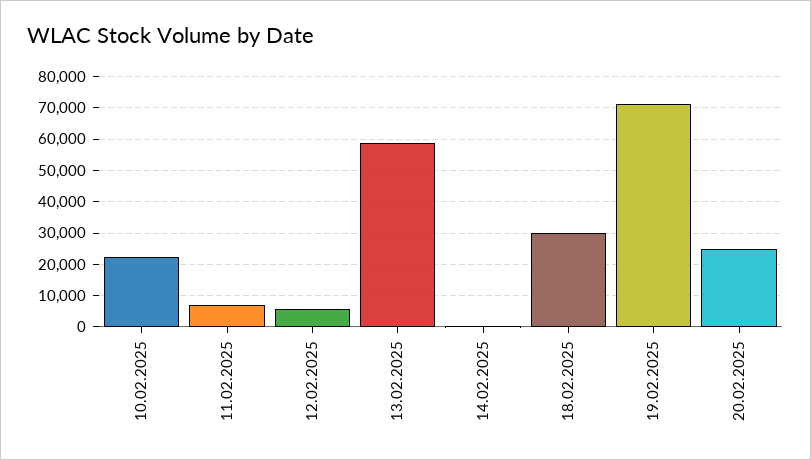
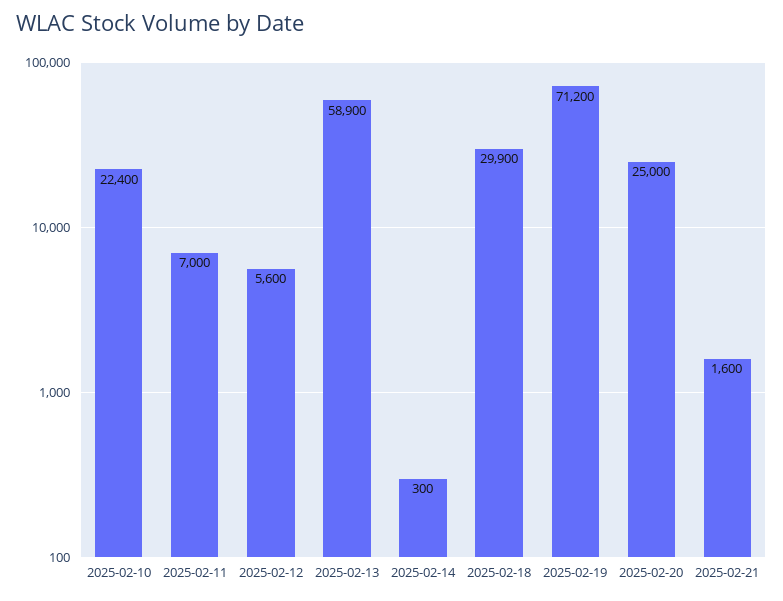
2025-02-21: none -> 1600

